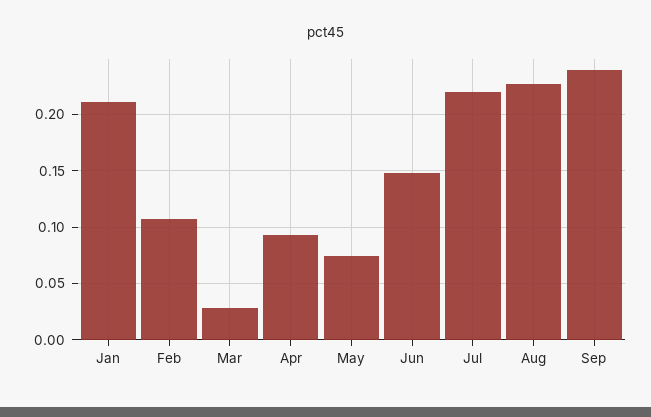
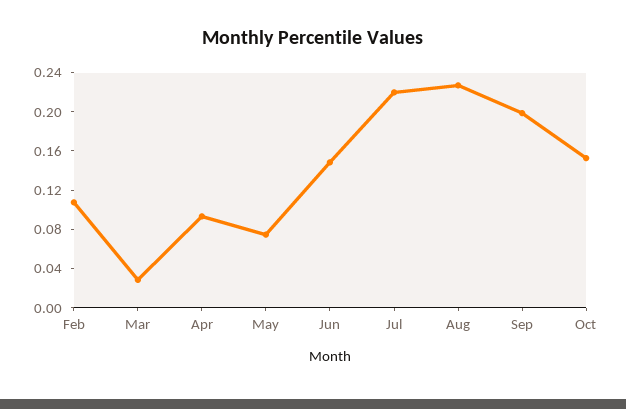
Jan: 0.21 -> none
Sep: 0.24 -> 0.2
Oct: none -> 0.15

